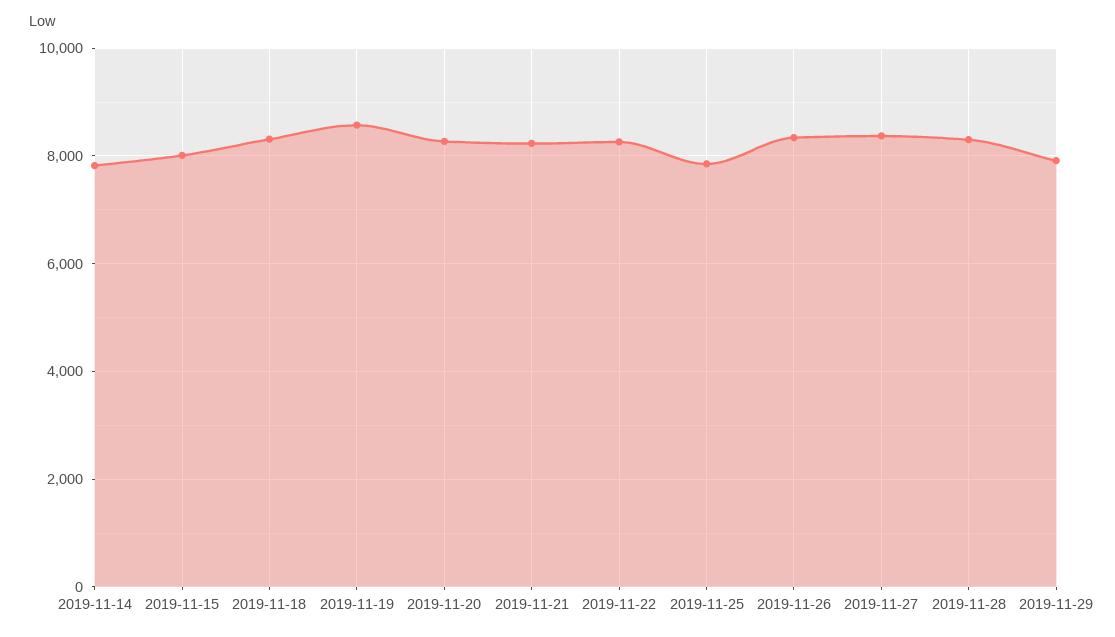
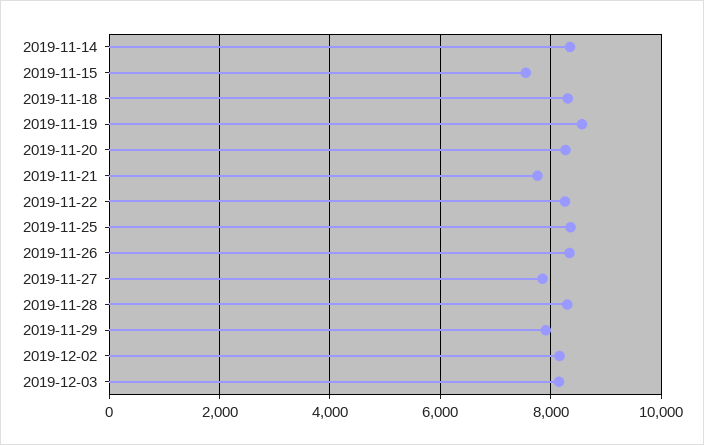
2019-11-14: 7800 -> 8400
2019-11-15: 8000 -> 7600
2019-11-21: 8200 -> 7800
2019-11-25: 7800 -> 8400
2019-11-27: 8400 -> 7800
2019-12-02: none -> 8200
2019-12-03: none -> 8200

